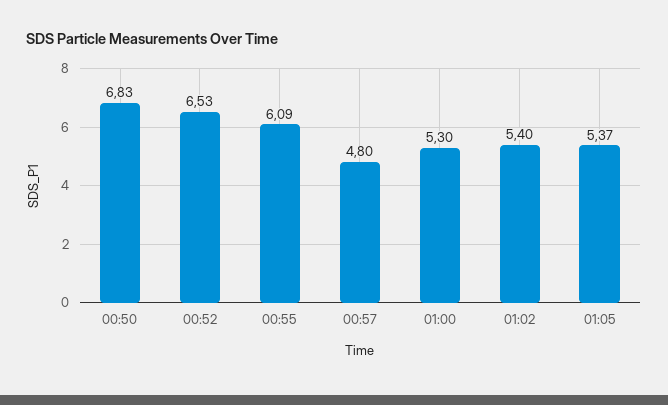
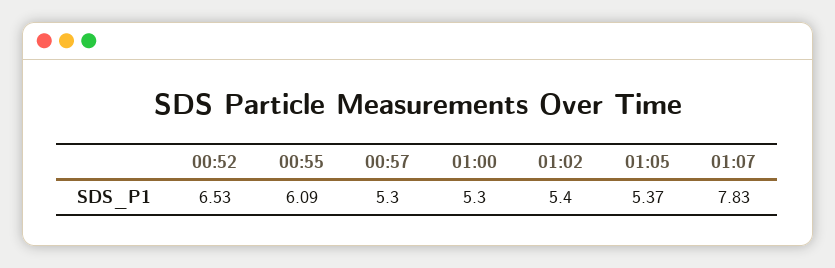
00:50: 6.83 -> none
00:57: 4.8 -> 5.3
01:07: none -> 7.83

